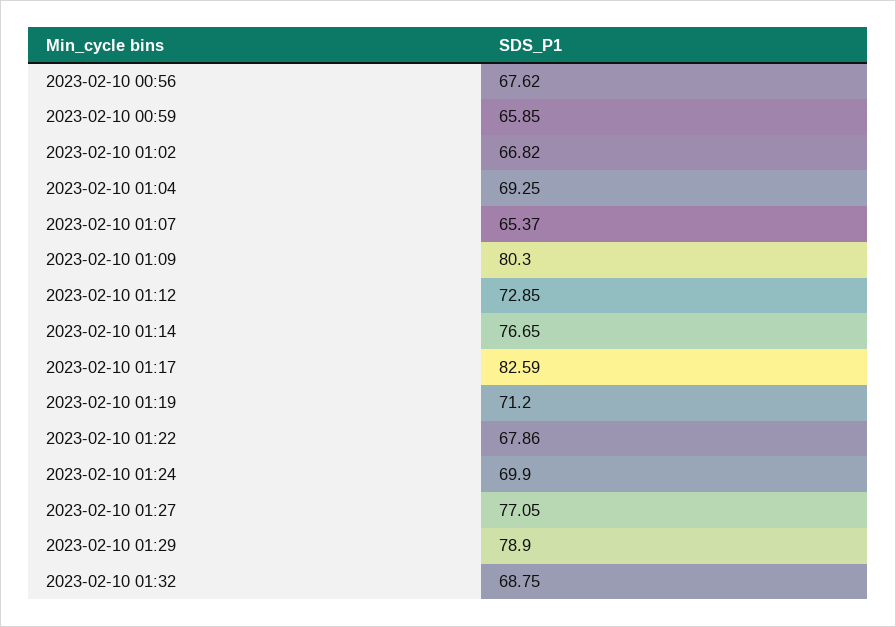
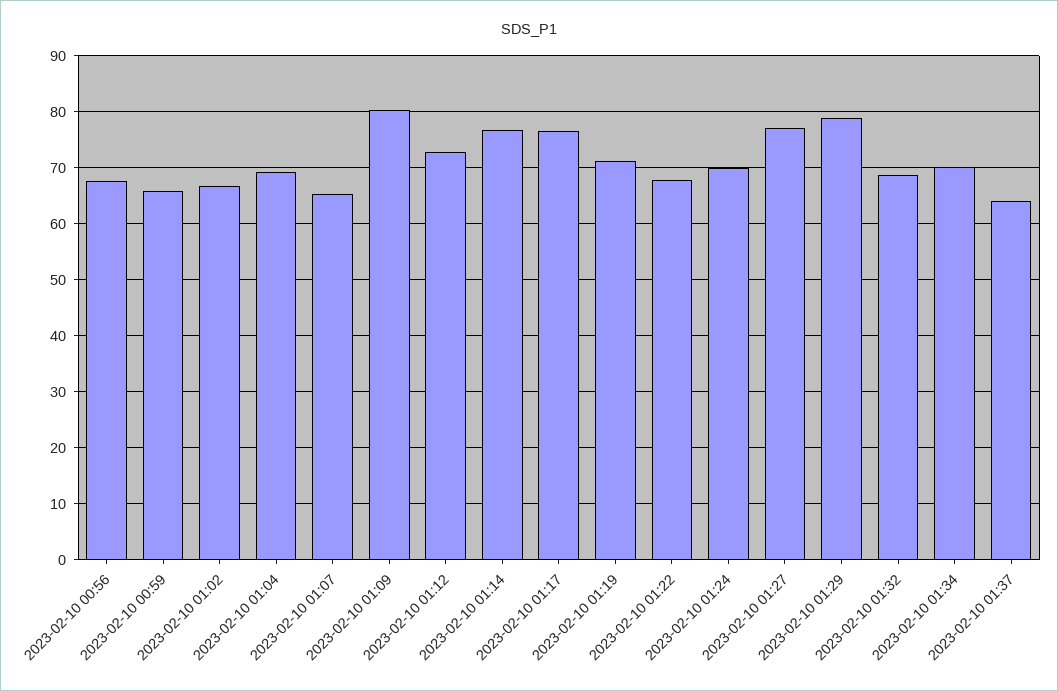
2023-02-10 01:17: 82.59 -> 76
2023-02-10 01:34: none -> 70
2023-02-10 01:37: none -> 64

